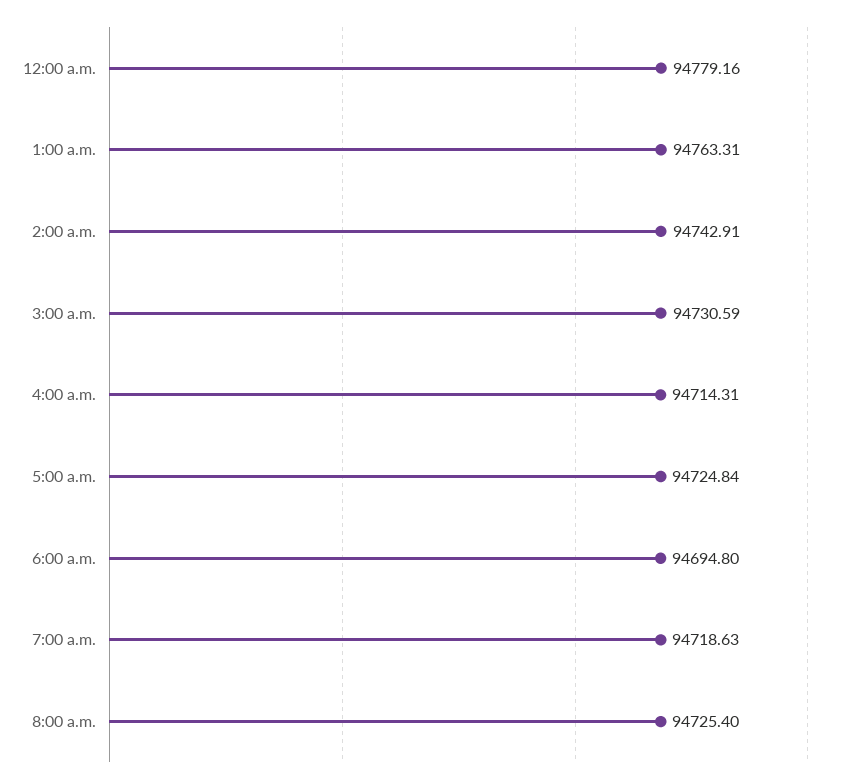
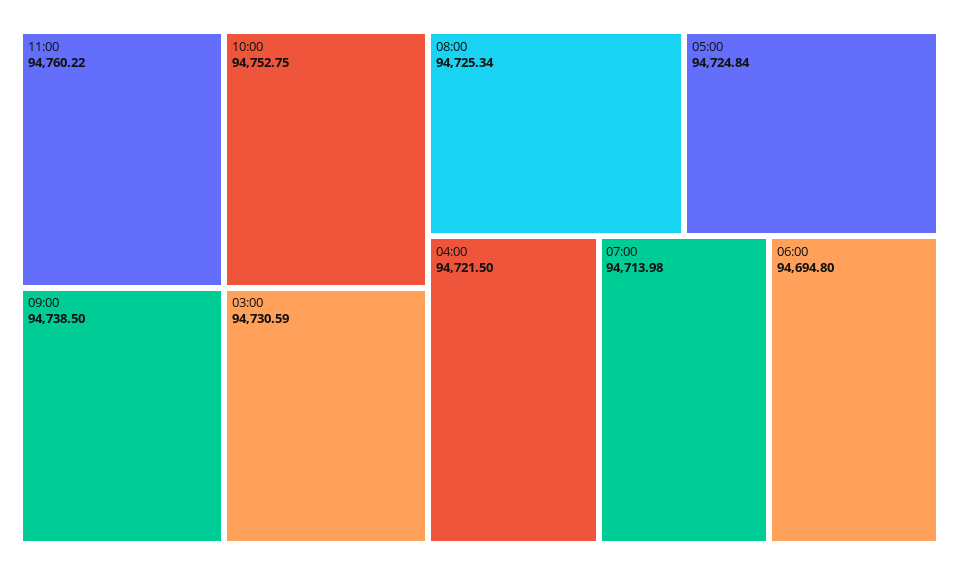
12:00 a.m.: 94779.16 -> none
1:00 a.m.: 94763.31 -> none
2:00 a.m.: 94742.91 -> none
4:00 a.m.: 94714.31 -> 94721.5
7:00 a.m.: 94718.63 -> 94713.98
8:00 a.m.: 94725.4 -> 94725.34
11:00: none -> 94760.22
10:00: none -> 94752.75
09:00: none -> 94738.5

